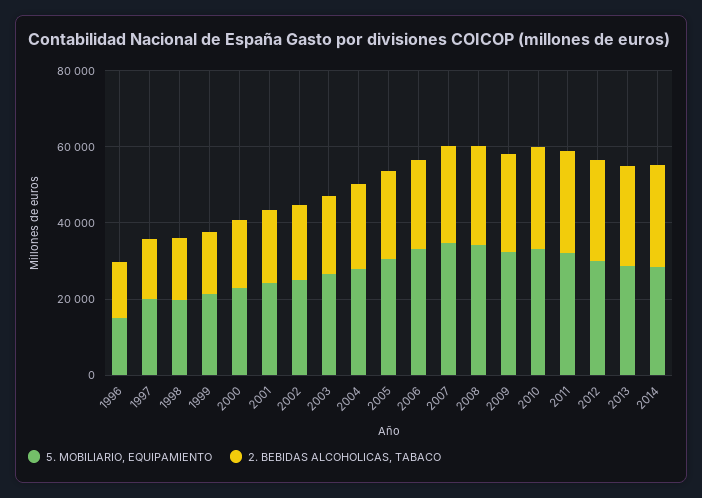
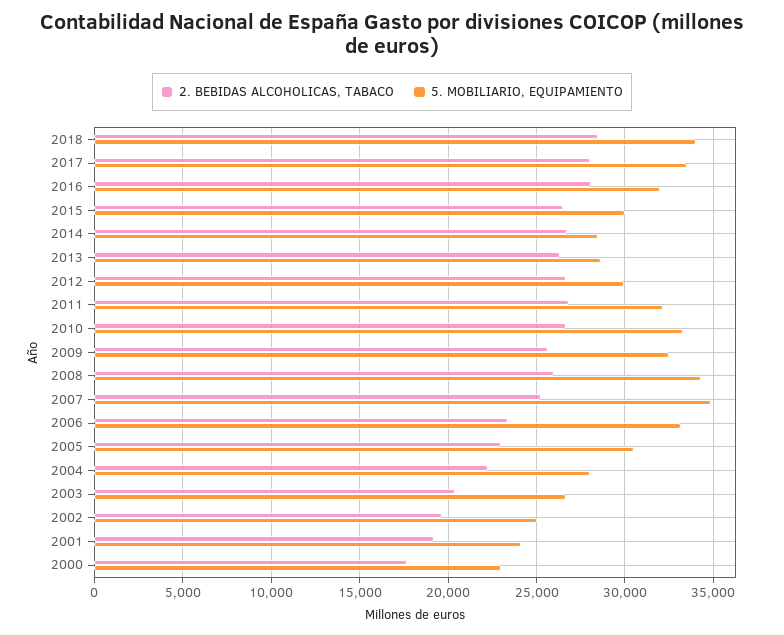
5. MOBILIARIO, EQUIPAMIENTO, 1996: 15000 -> none
2. BEBIDAS ALCOHOLICAS, TABACO, 1996: 15000 -> none
5. MOBILIARIO, EQUIPAMIENTO, 1997: 20000 -> none
2. BEBIDAS ALCOHOLICAS, TABACO, 1997: 15000 -> none
5. MOBILIARIO, EQUIPAMIENTO, 1998: 20000 -> none
2. BEBIDAS ALCOHOLICAS, TABACO, 1998: 15000 -> none
5. MOBILIARIO, EQUIPAMIENTO, 1999: 20000 -> none
2. BEBIDAS ALCOHOLICAS, TABACO, 1999: 15000 -> none
2. BEBIDAS ALCOHOLICAS, TABACO, 2018: none -> 28500
5. MOBILIARIO, EQUIPAMIENTO, 2018: none -> 34000
2. BEBIDAS ALCOHOLICAS, TABACO, 2017: none -> 28000
5. MOBILIARIO, EQUIPAMIENTO, 2017: none -> 33500
2. BEBIDAS ALCOHOLICAS, TABACO, 2016: none -> 28000
5. MOBILIARIO, EQUIPAMIENTO, 2016: none -> 32000
2. BEBIDAS ALCOHOLICAS, TABACO, 2015: none -> 26500
5. MOBILIARIO, EQUIPAMIENTO, 2015: none -> 30000

